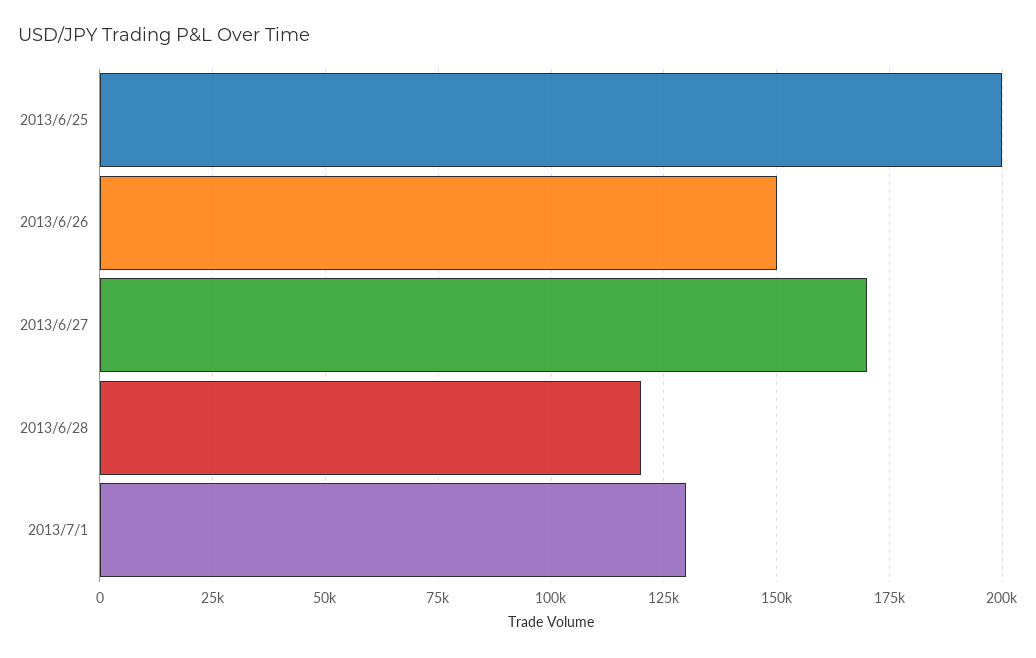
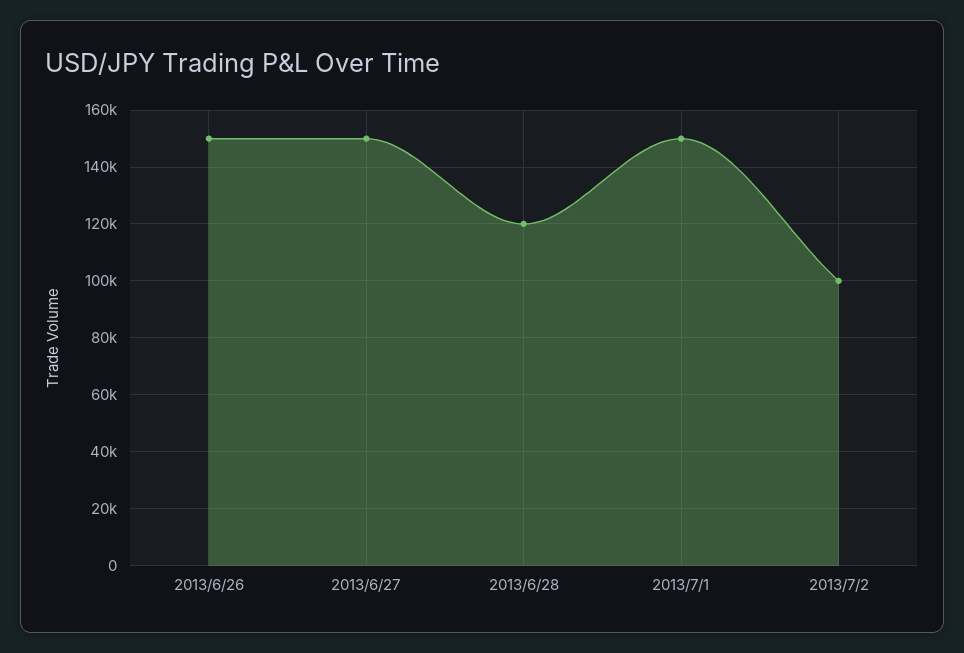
2013/6/25: 200000 -> none
2013/6/27: 170000 -> 150000
2013/7/1: 130000 -> 150000
2013/7/2: none -> 100000

